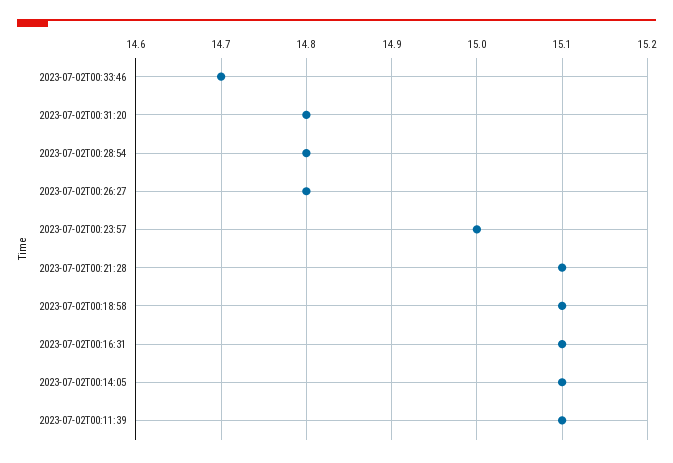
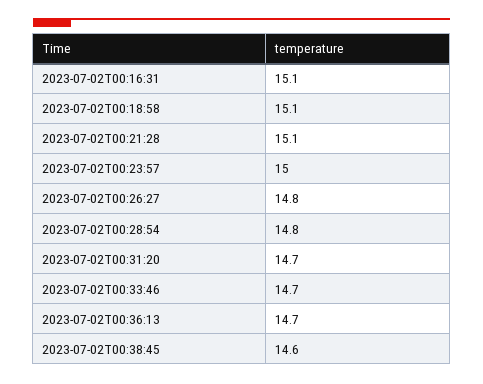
2023-07-02T00:31:20: 14.8 -> 14.7
2023-07-02T00:14:05: 15.1 -> none
2023-07-02T00:11:39: 15.1 -> none
2023-07-02T00:36:13: none -> 14.7
2023-07-02T00:38:45: none -> 14.6

